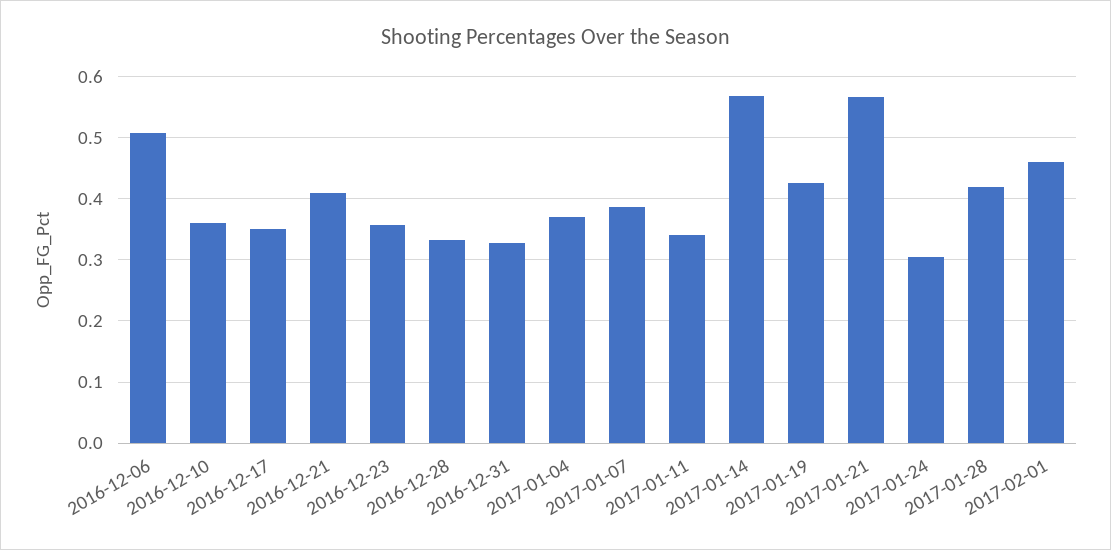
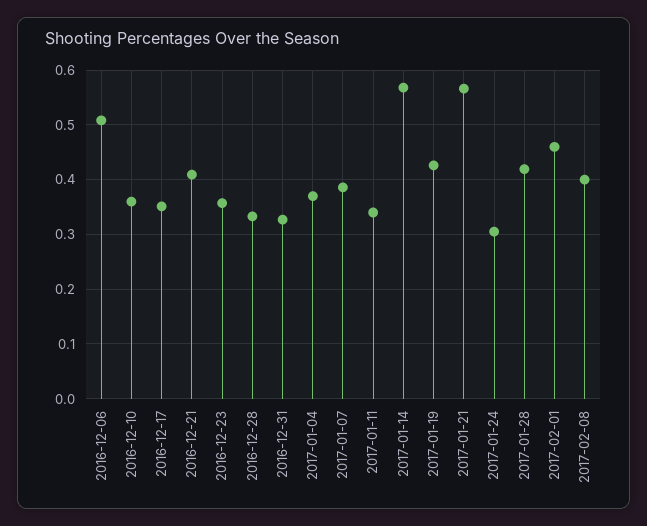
2017-02-08: none -> 0.4

